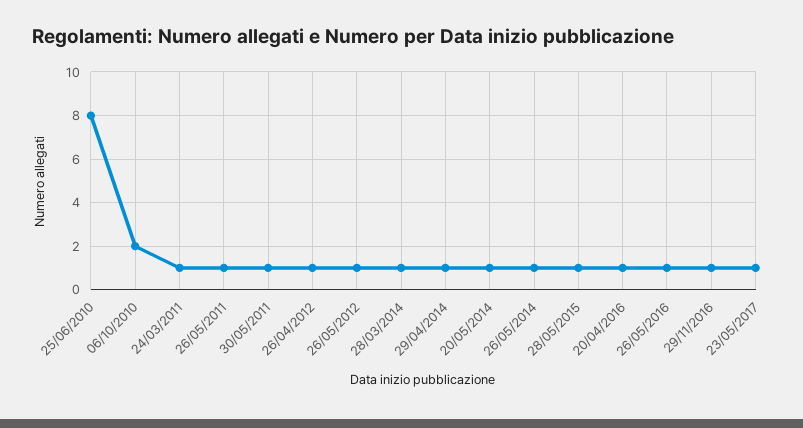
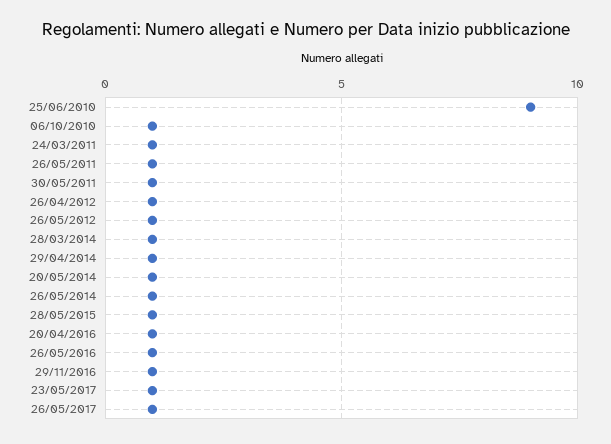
25/06/2010: 8 -> 9
06/10/2010: 2 -> 1
26/05/2017: none -> 1

